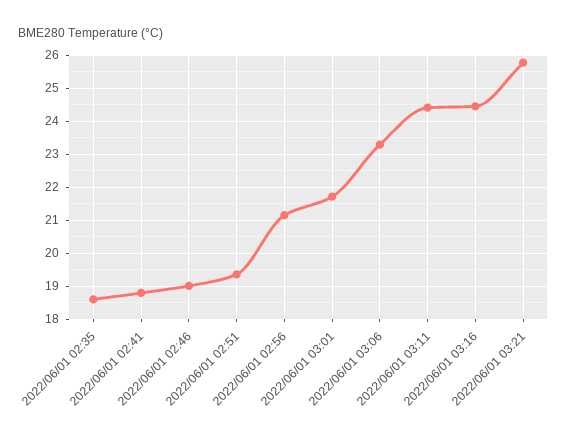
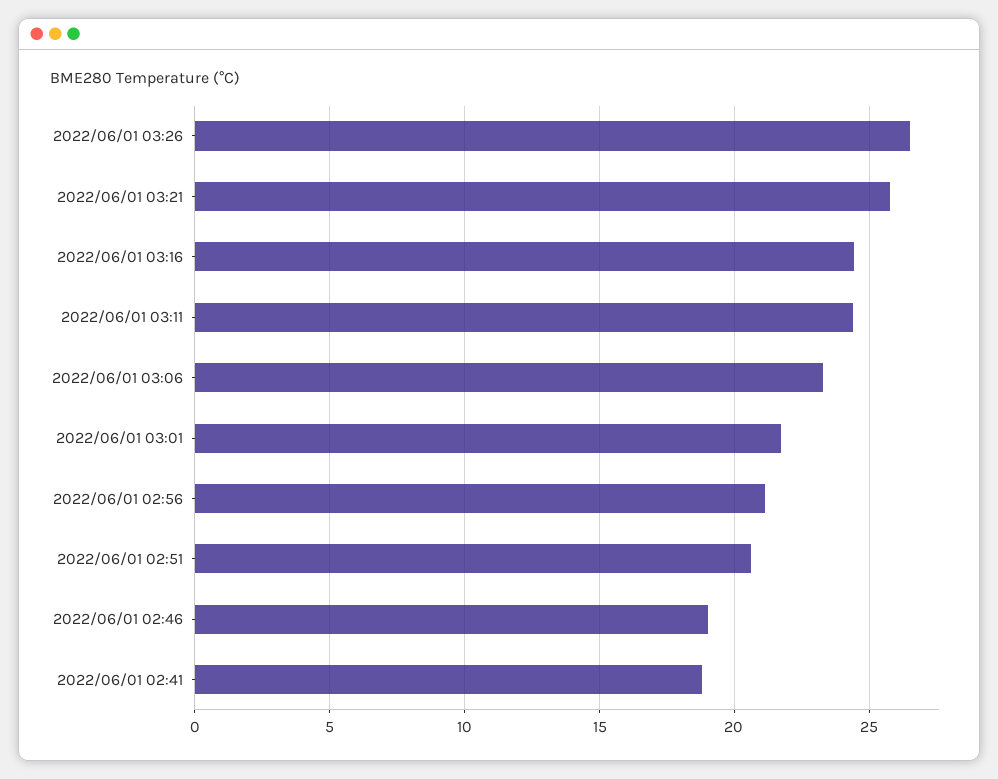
2022/06/01 02:35: 18.6 -> none
2022/06/01 02:51: 19.4 -> 20.5
2022/06/01 03:26: none -> 26.5

